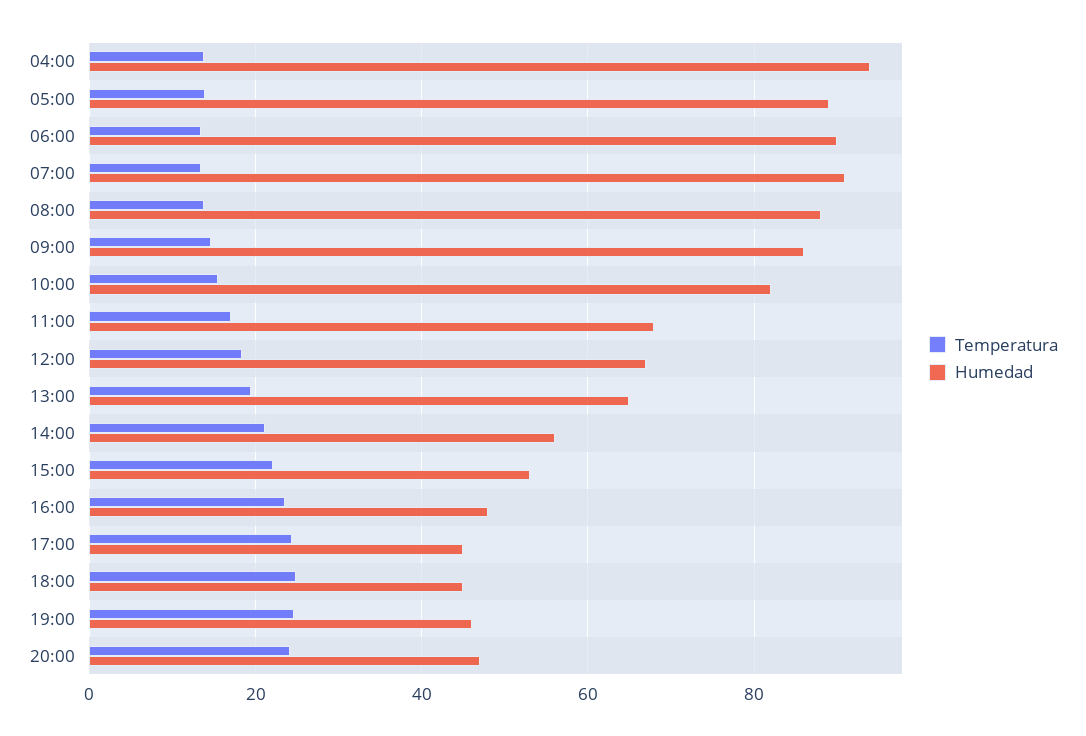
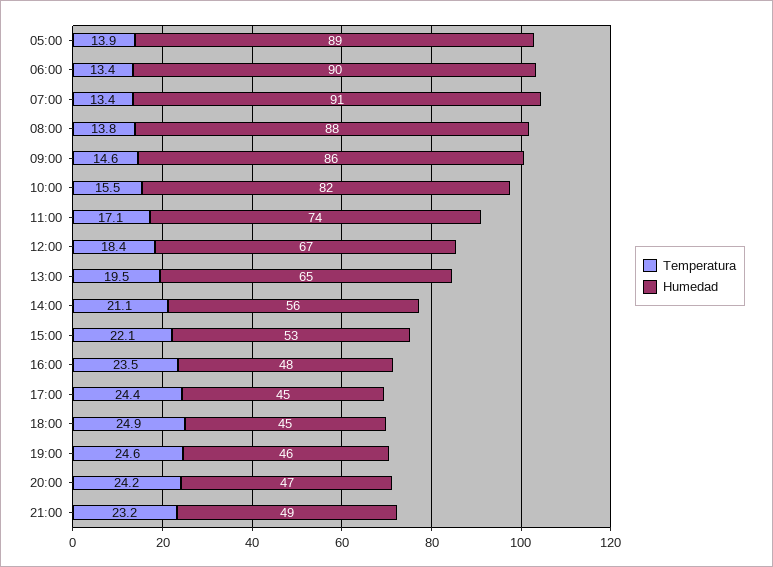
Temperatura, 04:00: 14 -> none
Humedad, 04:00: 94 -> none
Humedad, 11:00: 68 -> 74
Temperatura, 21:00: none -> 23.2
Humedad, 21:00: none -> 49

